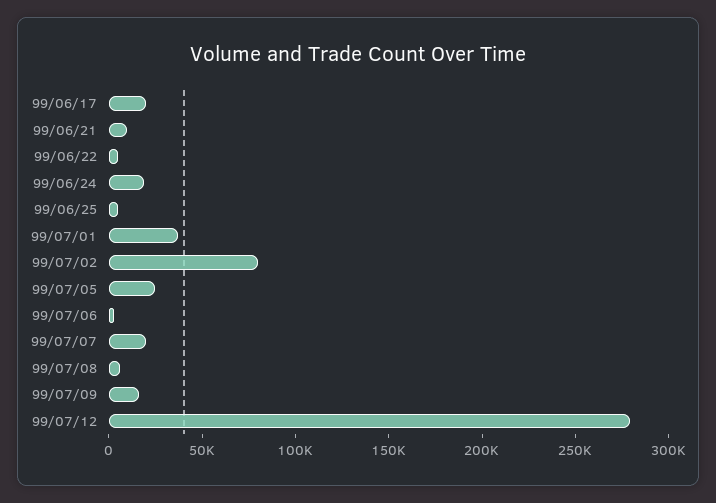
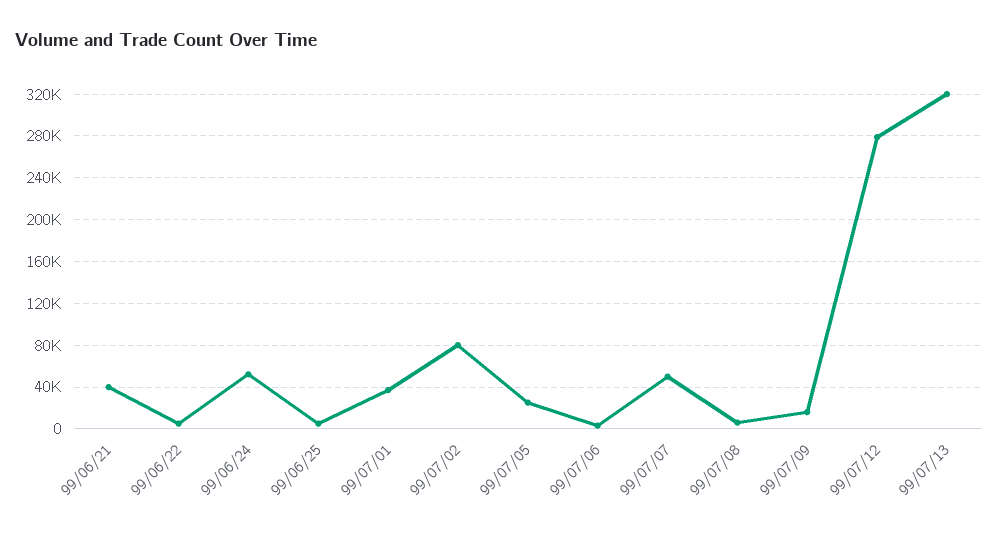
99/06/17: 20000 -> none
99/06/21: 10000 -> 40000
99/06/24: 20000 -> 50000
99/07/07: 20000 -> 50000
99/07/13: none -> 320000

